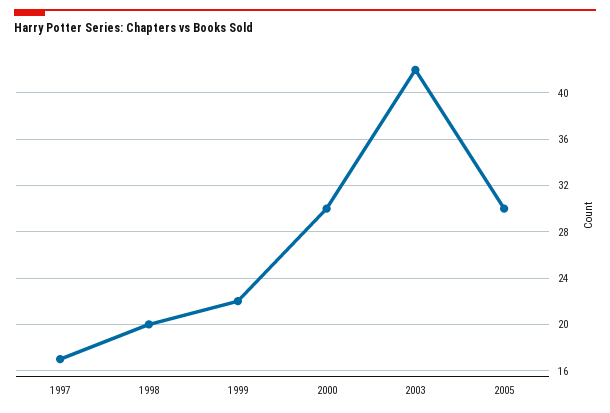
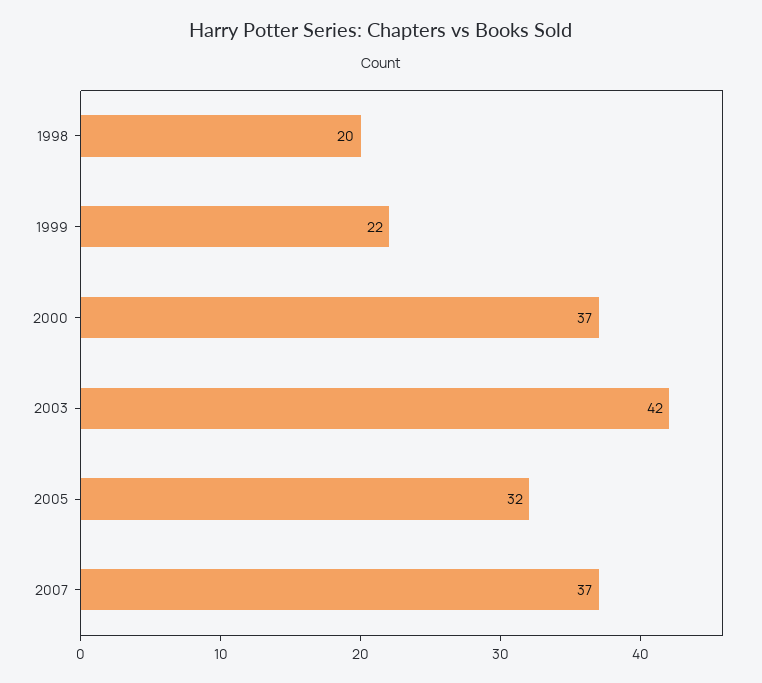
1997: 17 -> none
2000: 30 -> 37
2005: 30 -> 32
2007: none -> 37

